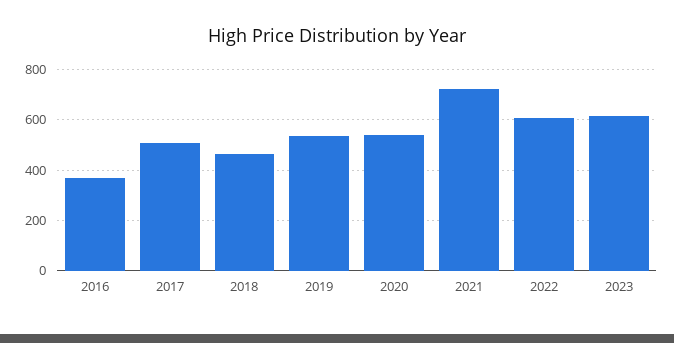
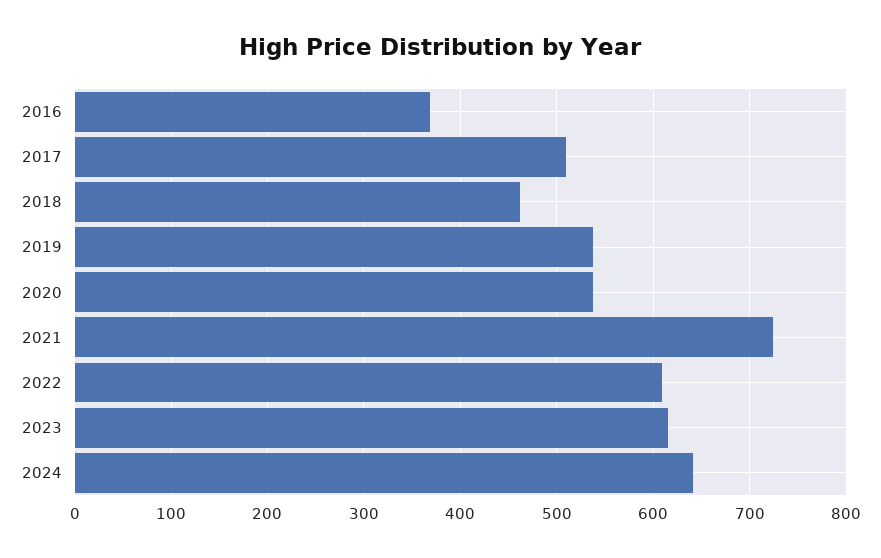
2024: none -> 640

